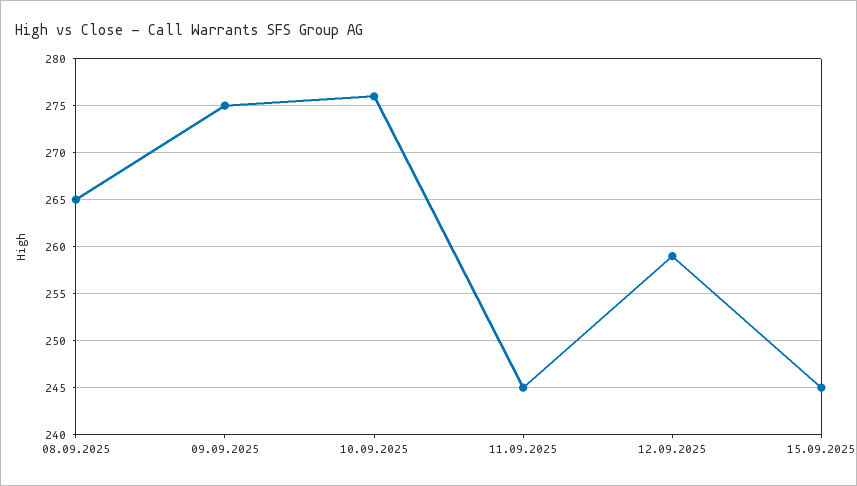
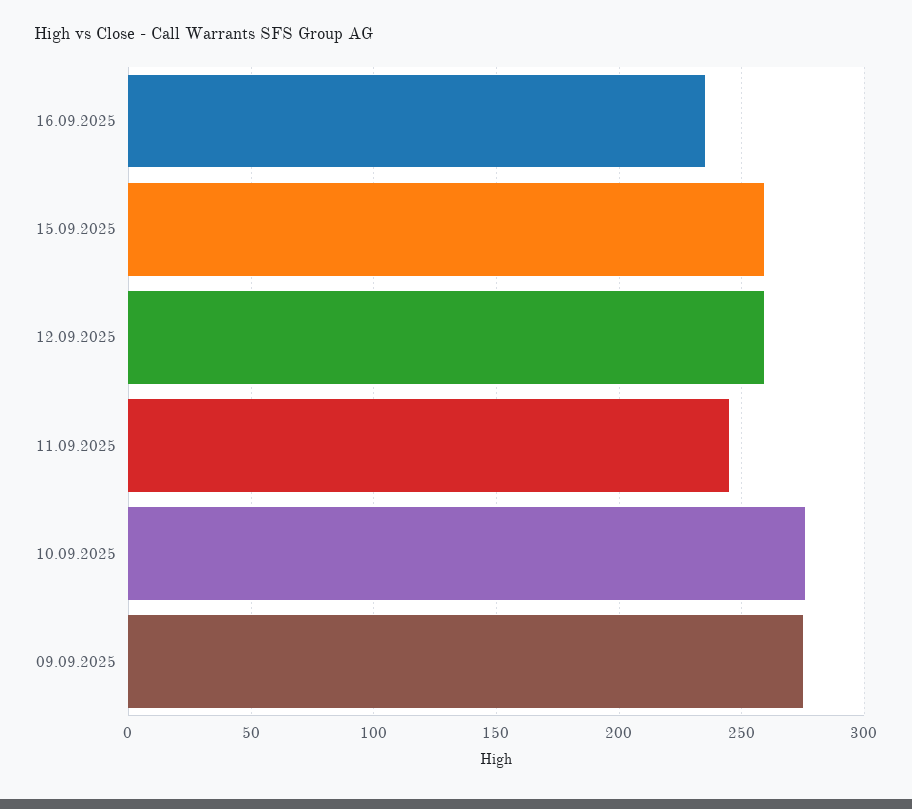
08.09.2025: 265 -> none
15.09.2025: 245 -> 260
16.09.2025: none -> 235

